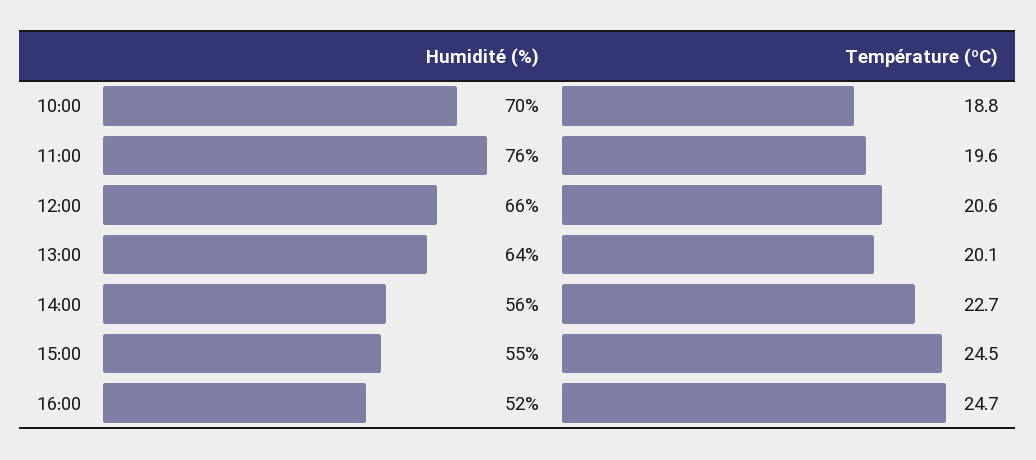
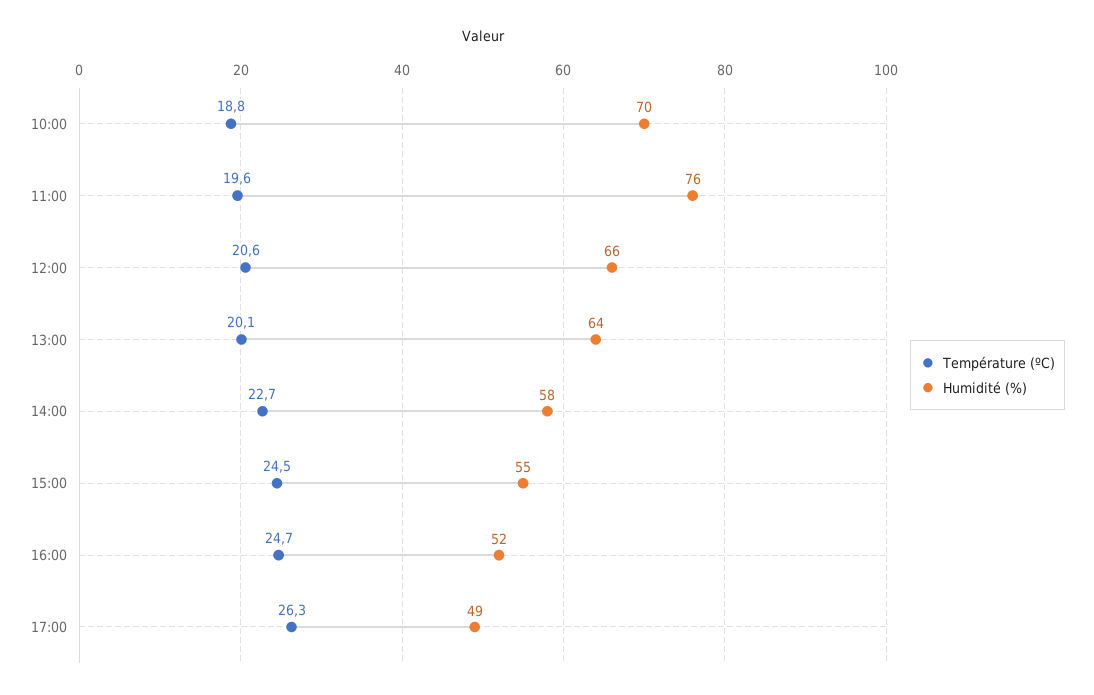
Humidité (%), 14:00: 56 -> 58
Température (ºC), 17:00: none -> 26.3
Humidité (%), 17:00: none -> 49

